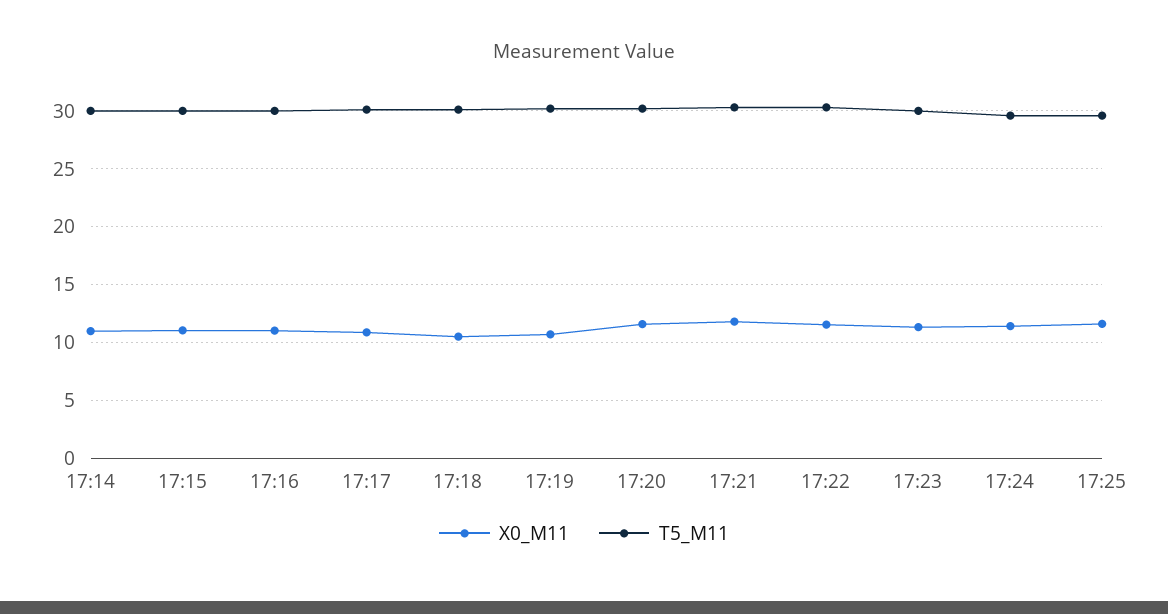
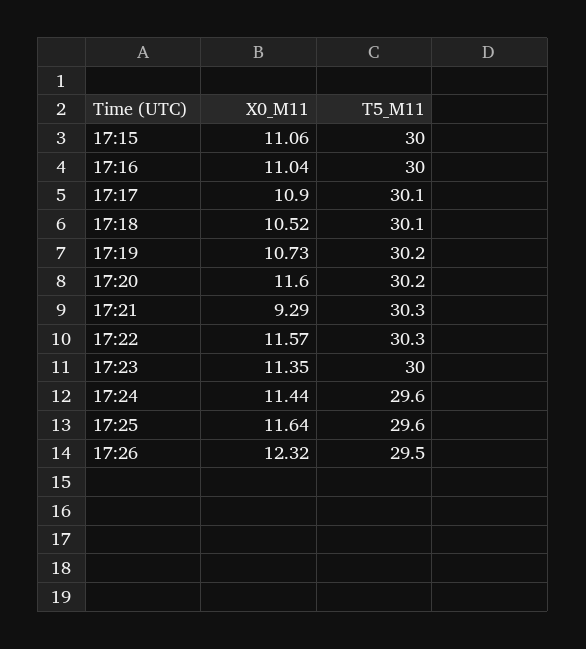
X0_M11, 17:14: 11 -> none
T5_M11, 17:14: 30 -> none
X0_M11, 17:21: 12 -> 9.29
X0_M11, 17:26: none -> 12.32
T5_M11, 17:26: none -> 29.5

